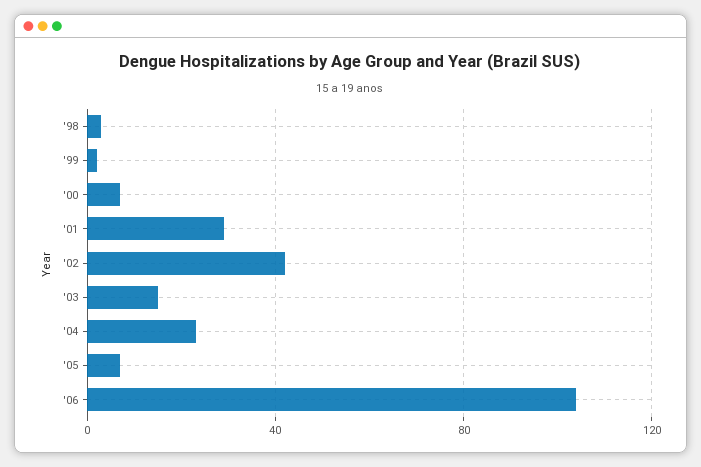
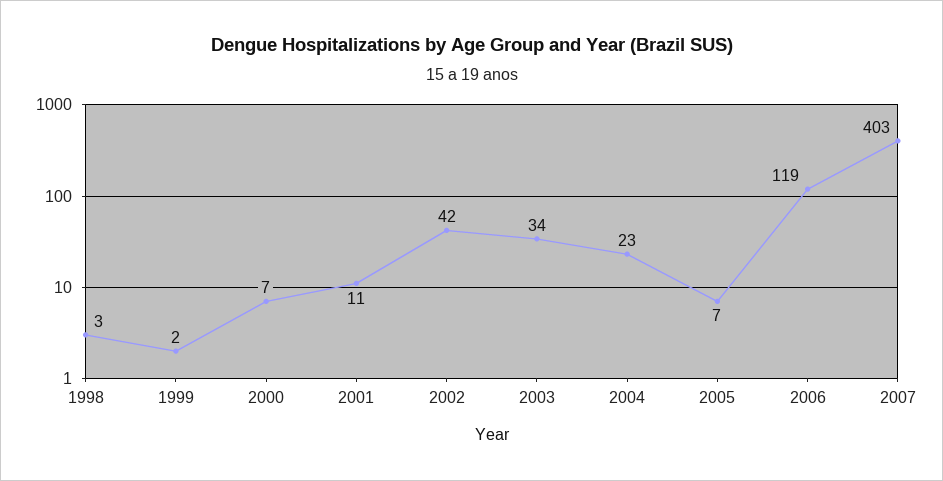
'01: 30 -> 11
'03: 15 -> 34
'06: 105 -> 119
2007: none -> 403

